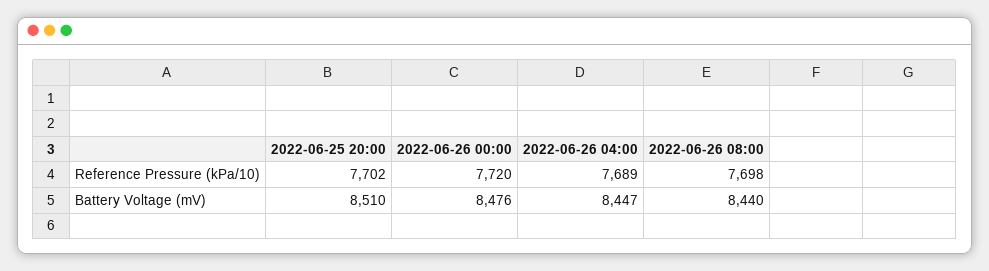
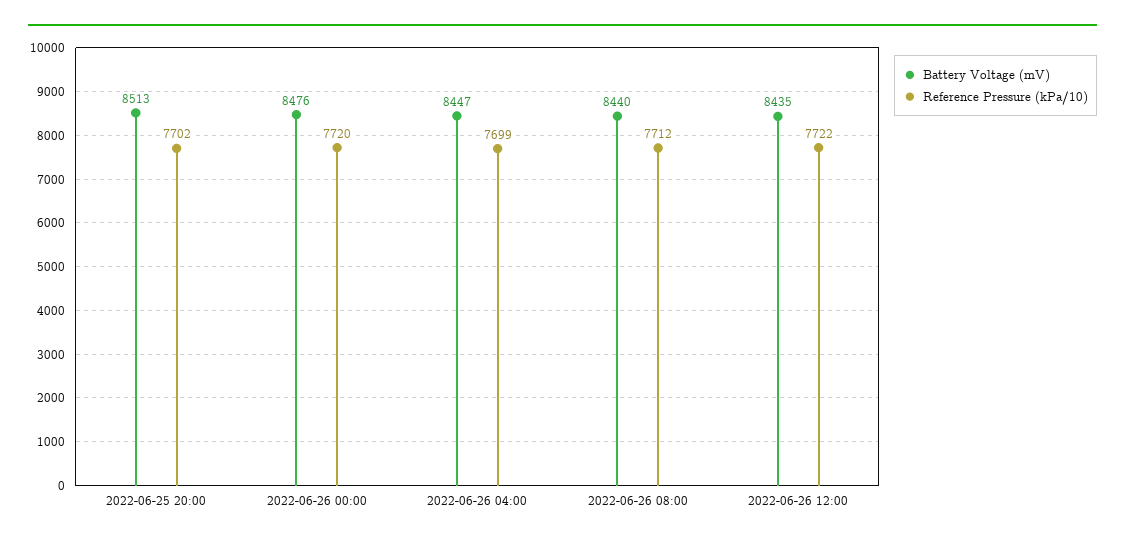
Reference Pressure (kPa/10), 2022-06-26 04:00: 7689 -> 7699
Reference Pressure (kPa/10), 2022-06-26 08:00: 7698 -> 7712
Battery Voltage (mV), 2022-06-25 20:00: 8510 -> 8513
Battery Voltage (mV), 2022-06-26 12:00: none -> 8435
Reference Pressure (kPa/10), 2022-06-26 12:00: none -> 7722

